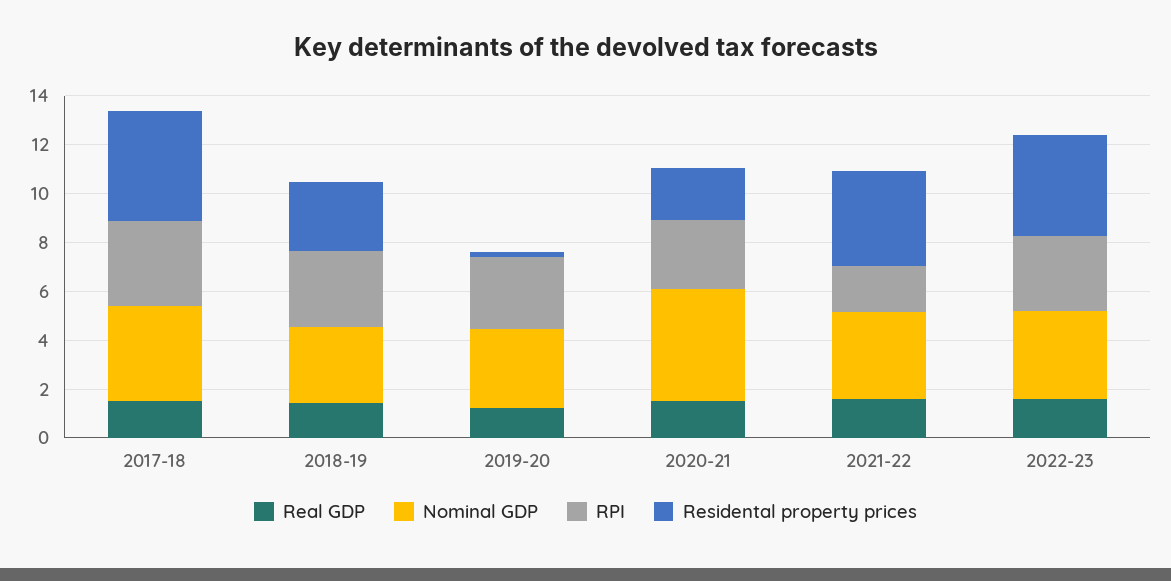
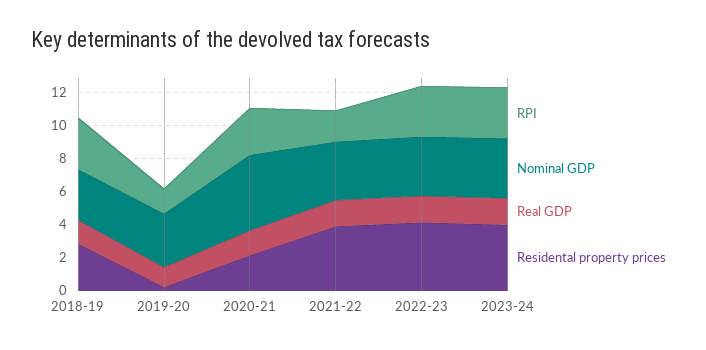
Real GDP, 2017-18: 1.5 -> none
Nominal GDP, 2017-18: 4 -> none
RPI, 2017-18: 3.5 -> none
Residental property prices, 2017-18: 4.5 -> none
RPI, 2019-20: 3 -> 1.5
RPI, 2023-24: none -> 3
Nominal GDP, 2023-24: none -> 3.5
Real GDP, 2023-24: none -> 1.5
Residental property prices, 2023-24: none -> 4

